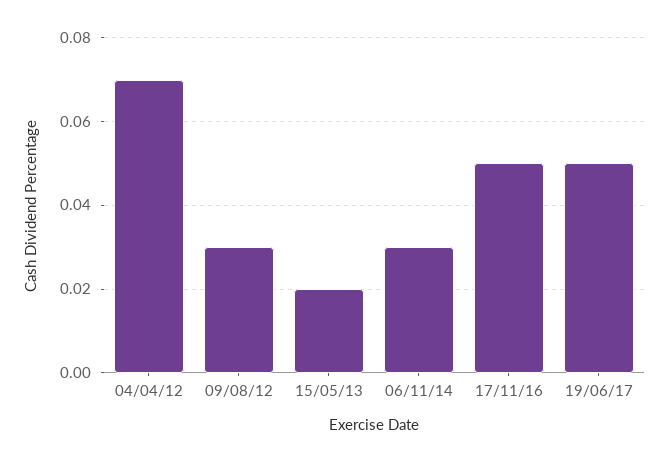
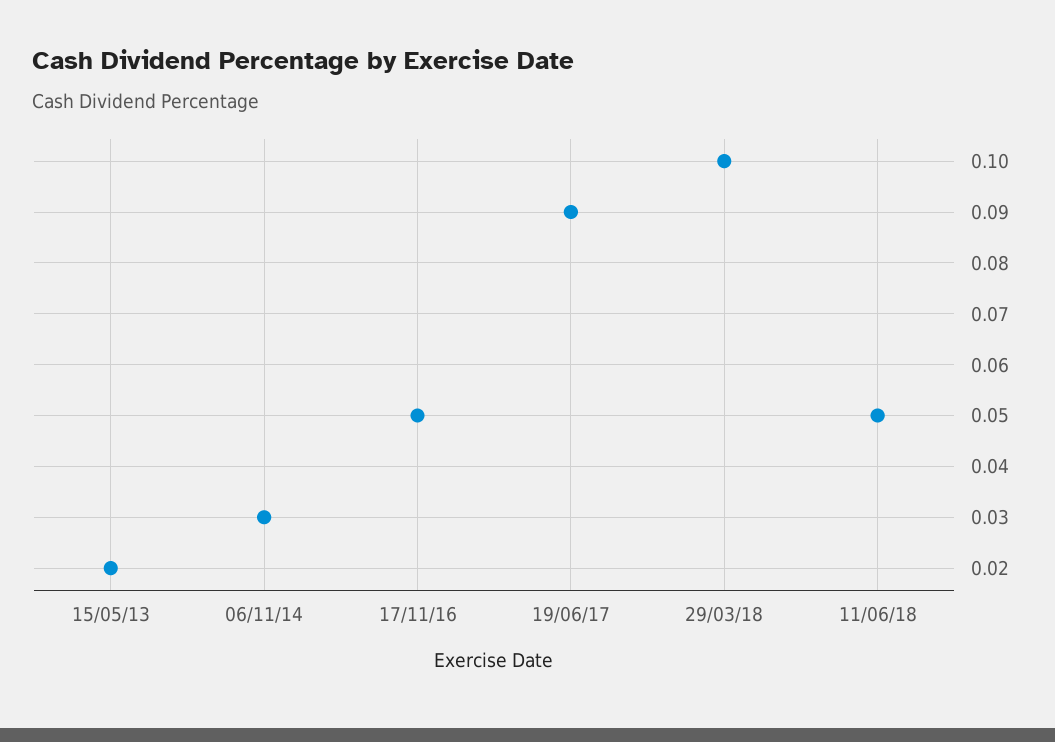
04/04/12: 0.07 -> none
09/08/12: 0.03 -> none
19/06/17: 0.05 -> 0.09
29/03/18: none -> 0.1
11/06/18: none -> 0.05

